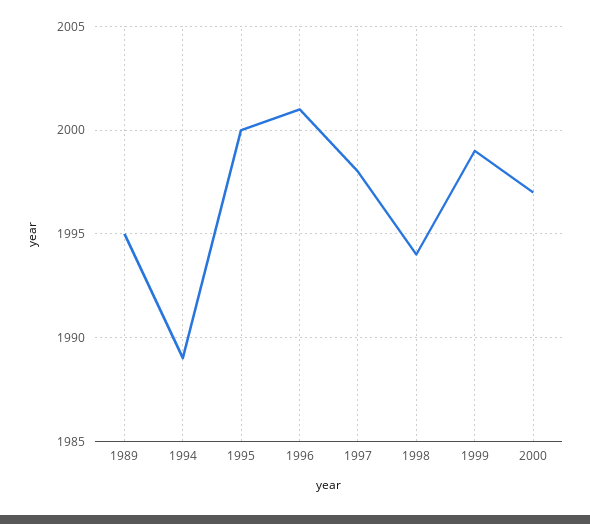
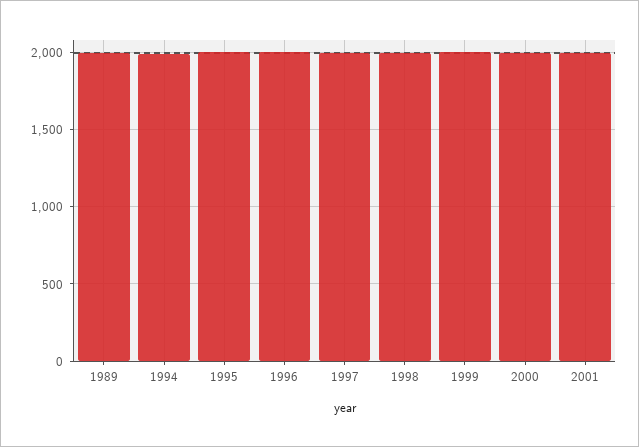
2001: none -> 2000

